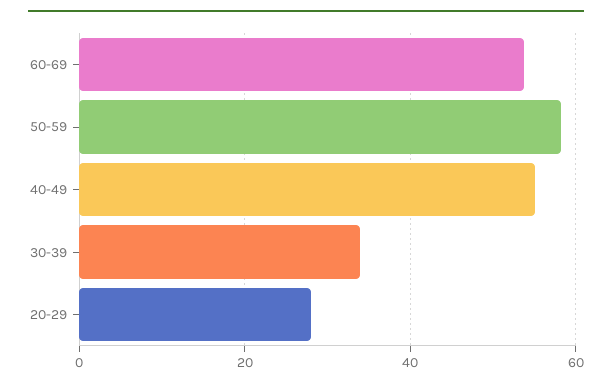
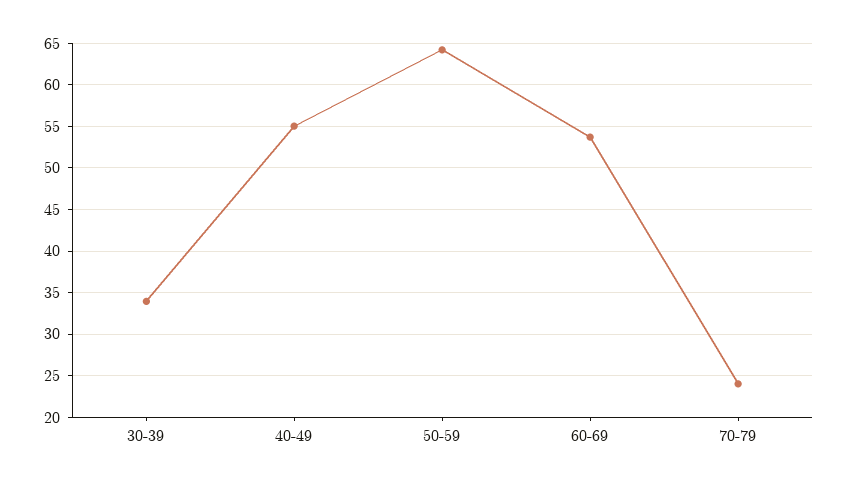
50-59: 58 -> 64
20-29: 28 -> none
70-79: none -> 24

